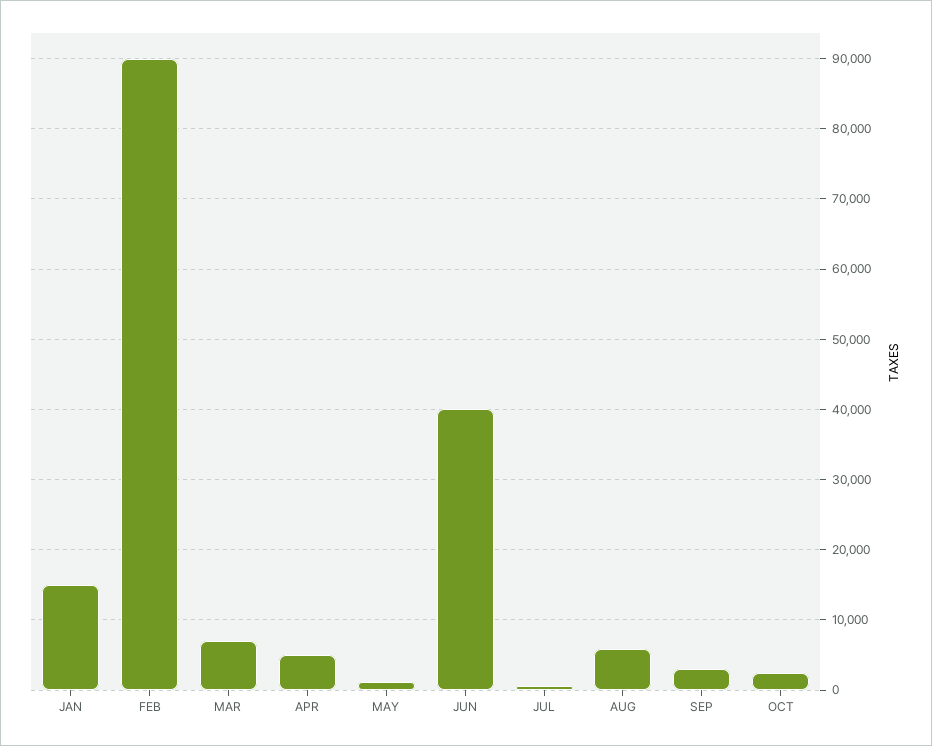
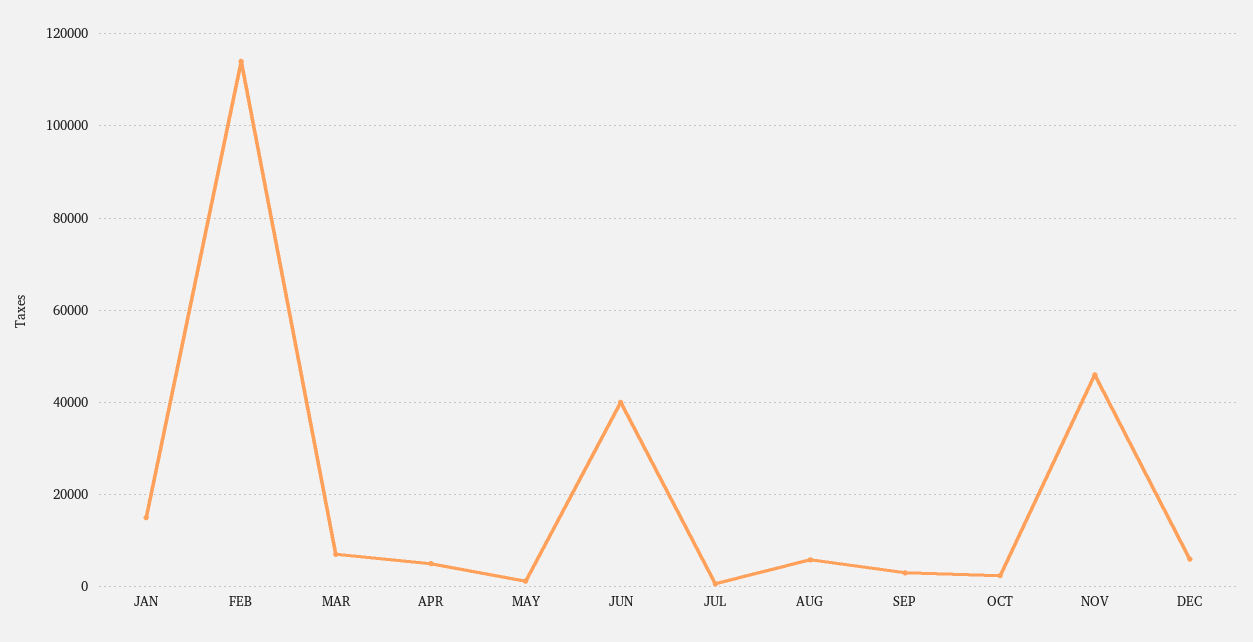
FEB: 90000 -> 114000
NOV: none -> 46000
DEC: none -> 6000

